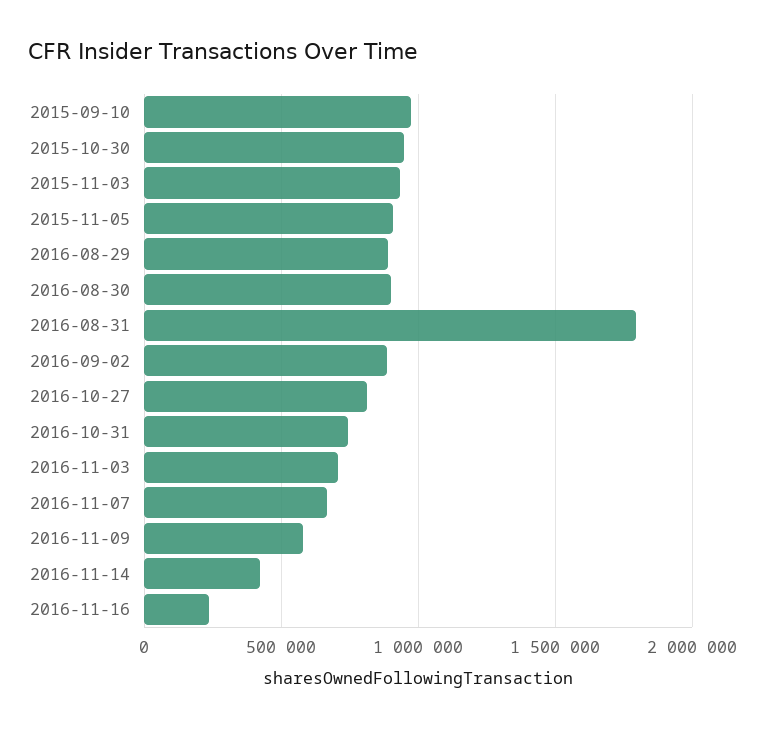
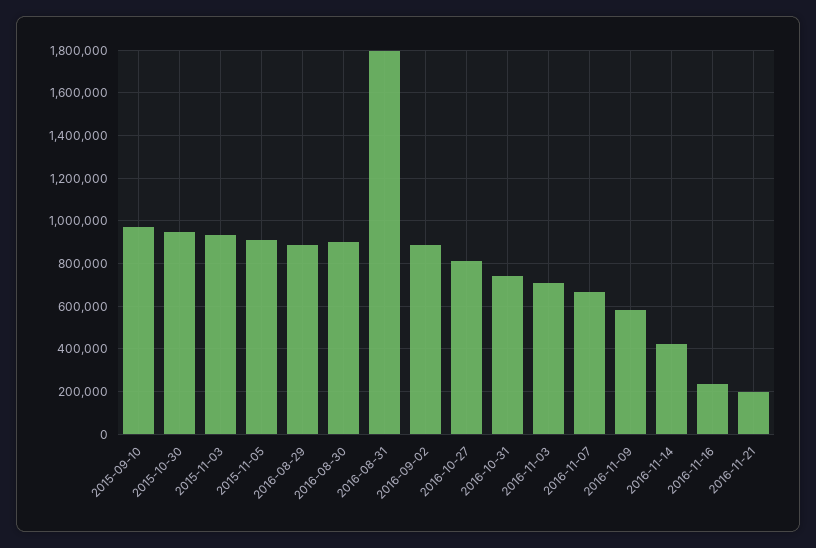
2016-11-21: none -> 200000

